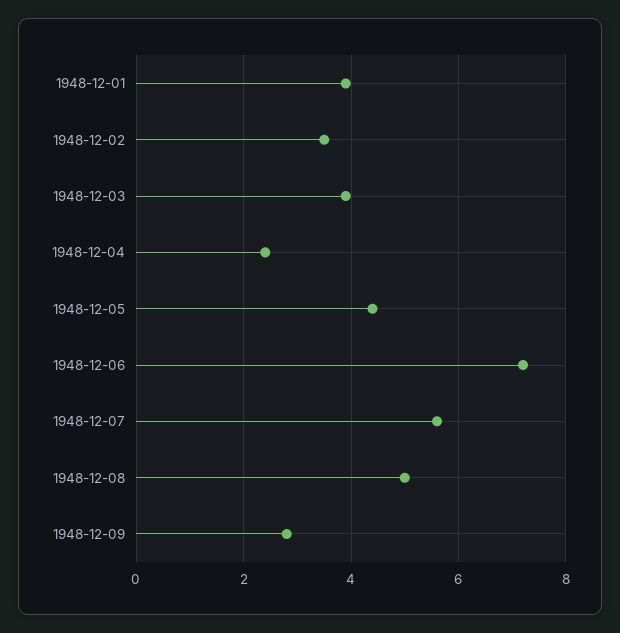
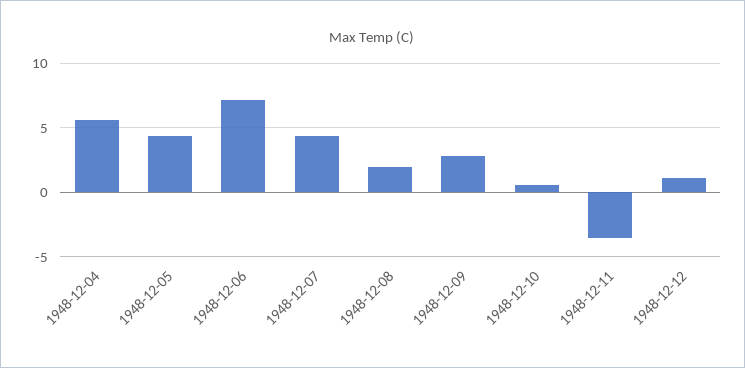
1948-12-01: 4 -> none
1948-12-02: 3.5 -> none
1948-12-03: 4 -> none
1948-12-04: 2.5 -> 5.5
1948-12-07: 5.5 -> 4.5
1948-12-08: 5 -> 2
1948-12-10: none -> 0.5
1948-12-11: none -> -3.5
1948-12-12: none -> 1

